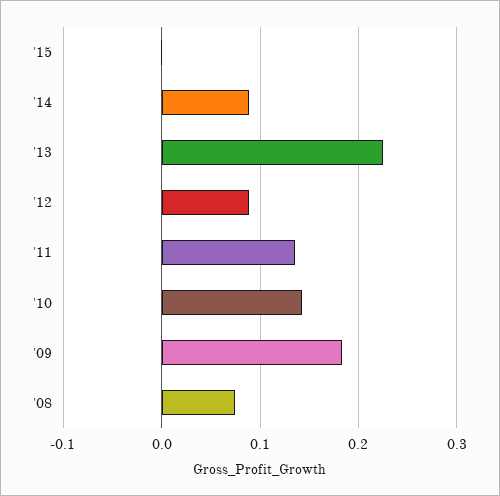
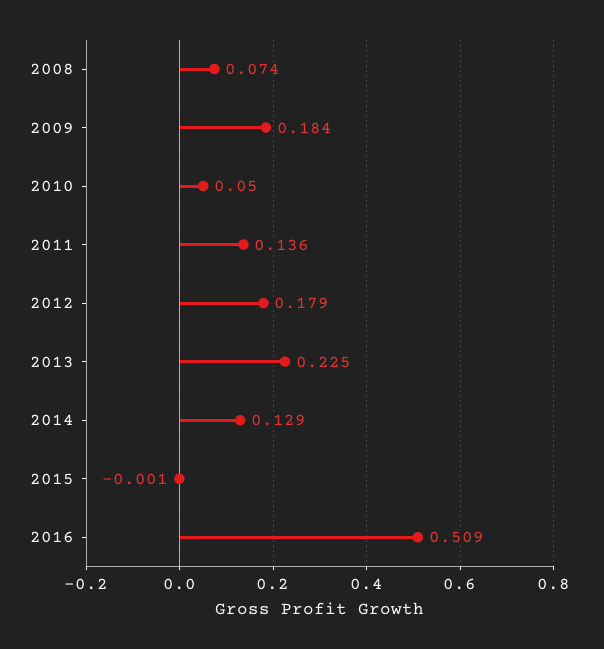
'14: 0.09 -> 0.129
'12: 0.09 -> 0.179
'10: 0.14 -> 0.05
2016: none -> 0.509

